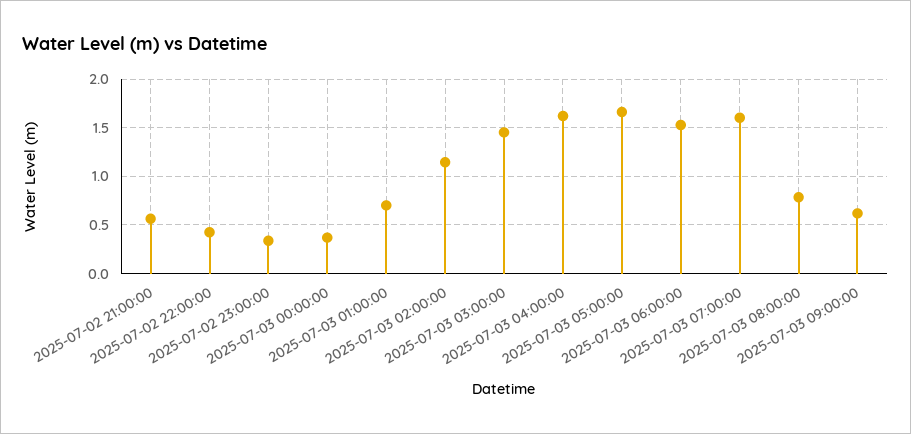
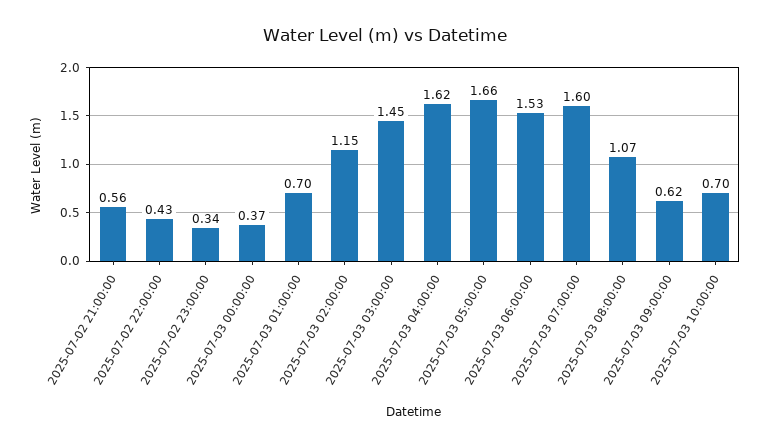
2025-07-03 08:00:00: 0.8 -> 1.07
2025-07-03 10:00:00: none -> 0.7

